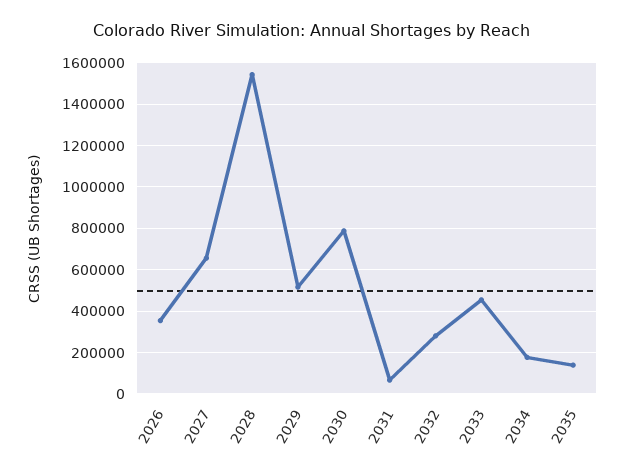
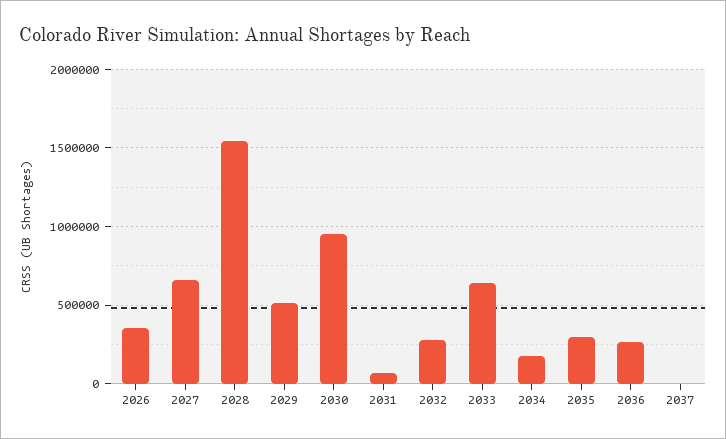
2030: 800000 -> 950000
2033: 450000 -> 650000
2035: 150000 -> 300000
2036: none -> 250000
2037: none -> 0

